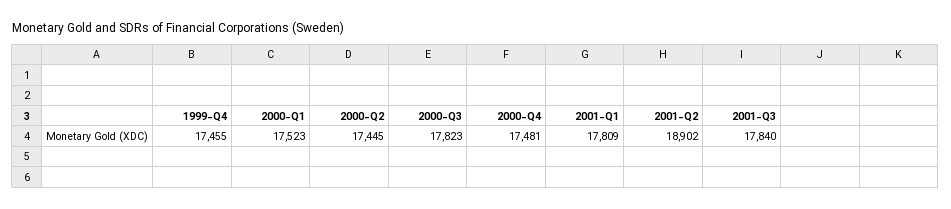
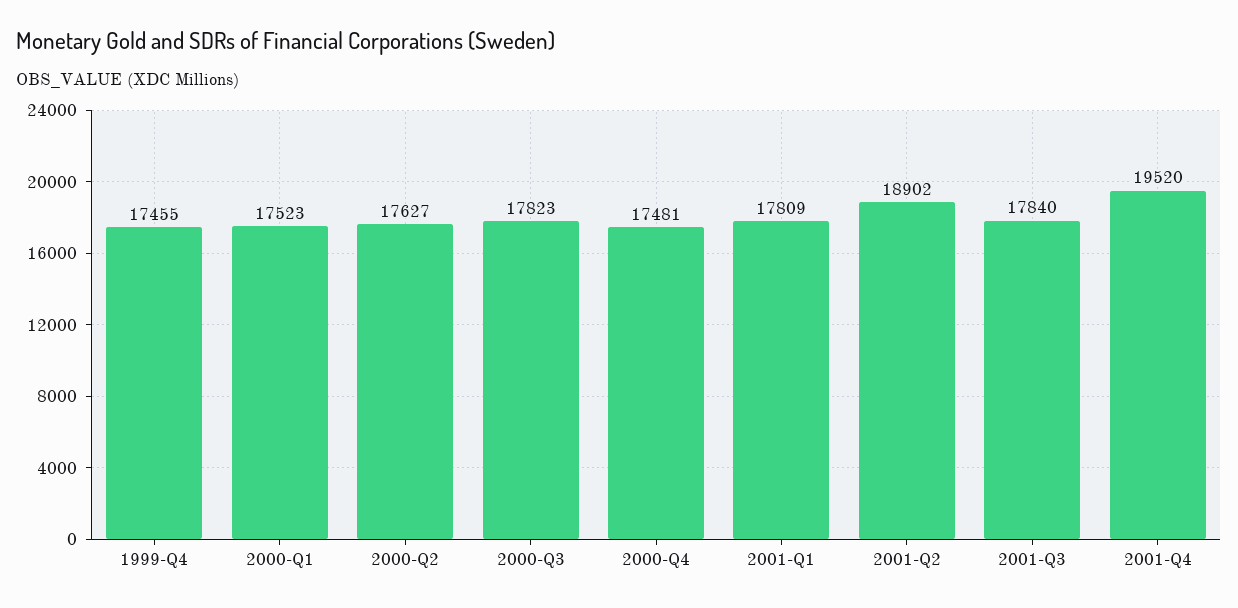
2000-Q2: 17445 -> 17627
2001-Q4: none -> 19520

